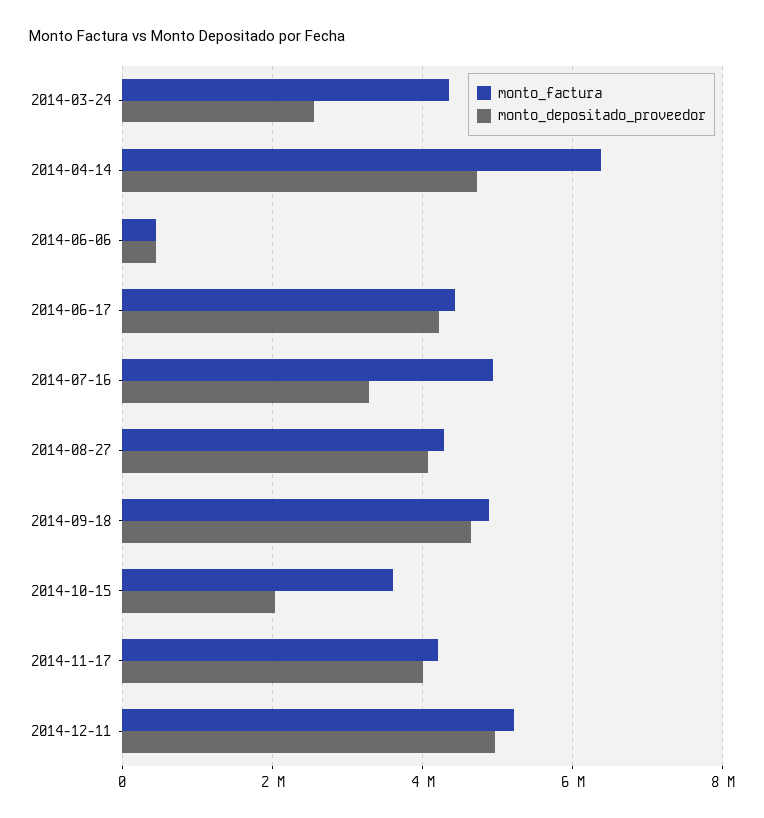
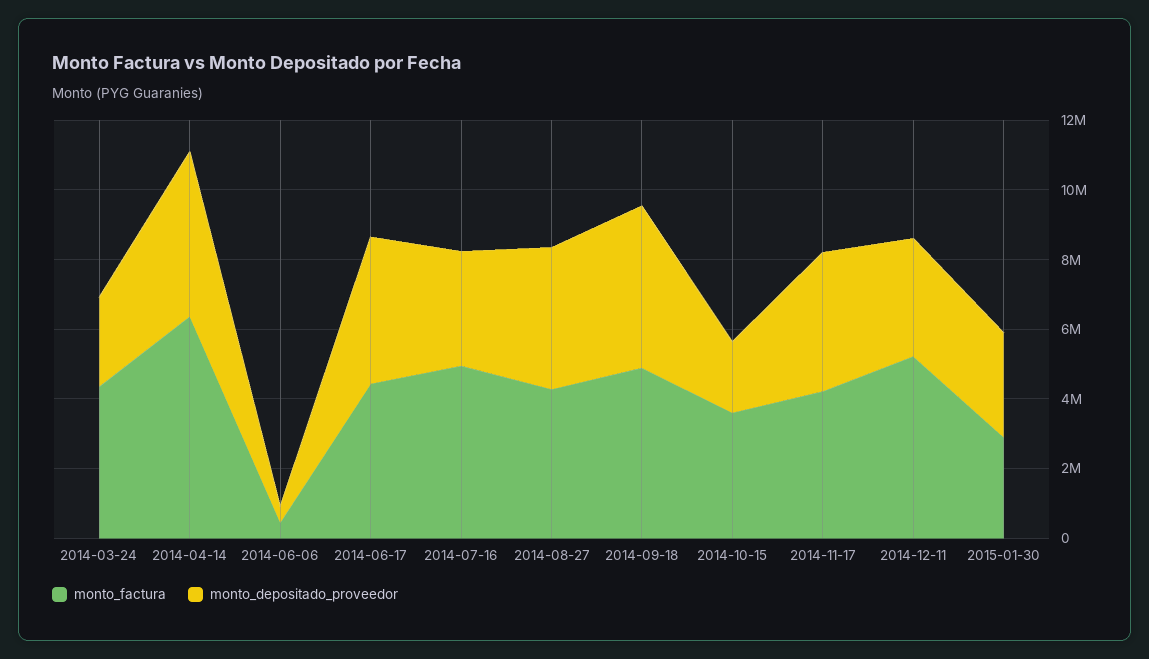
monto_depositado_proveedor, 2014-12-11: 5000000 -> 3500000
monto_factura, 2015-01-30: none -> 3000000
monto_depositado_proveedor, 2015-01-30: none -> 3000000

